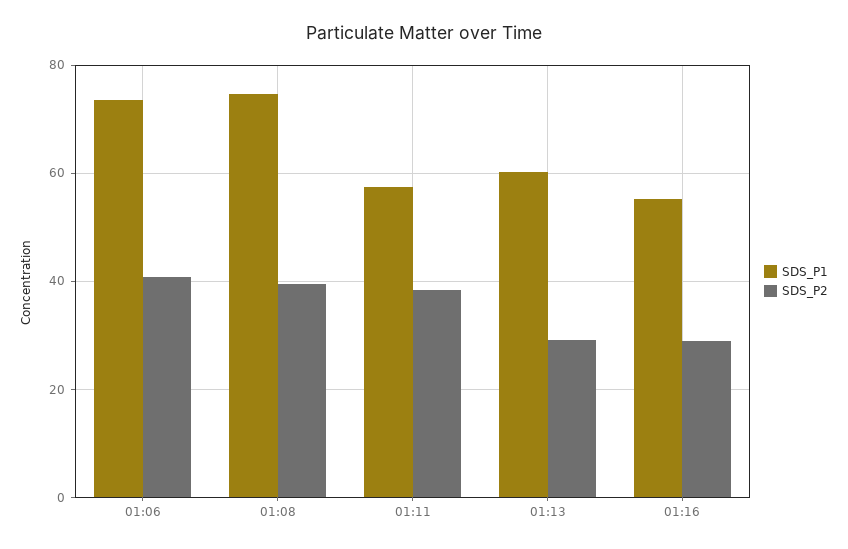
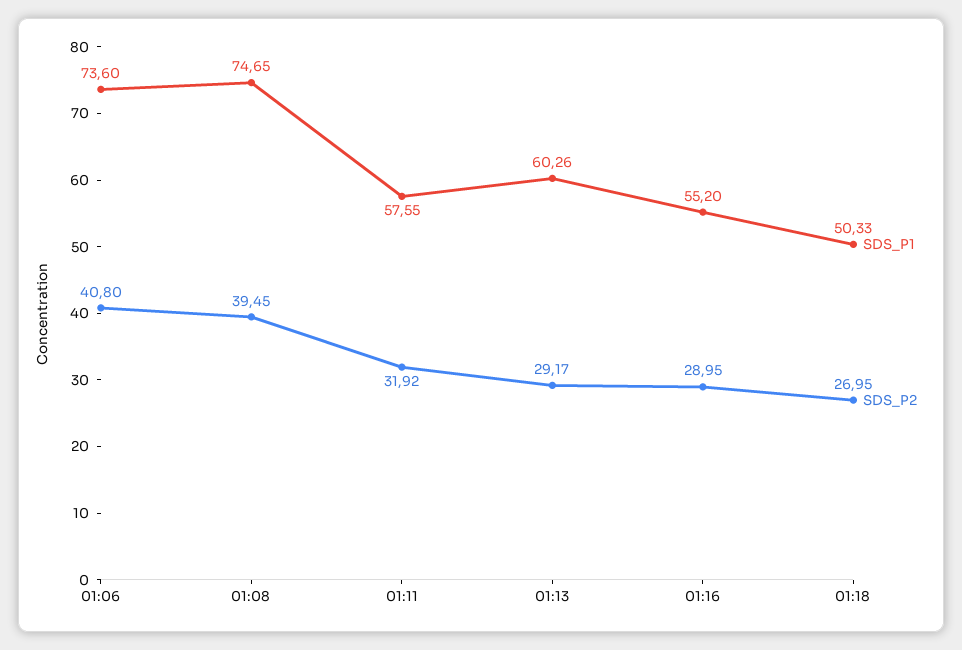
SDS_P2, 01:11: 38 -> 31.92
SDS_P1, 01:18: none -> 50.33
SDS_P2, 01:18: none -> 26.95

